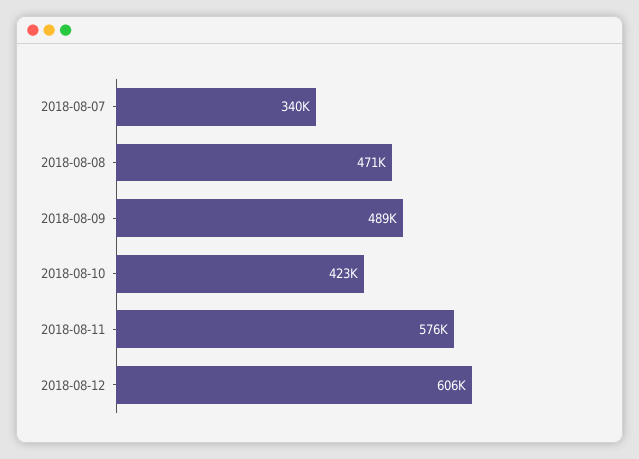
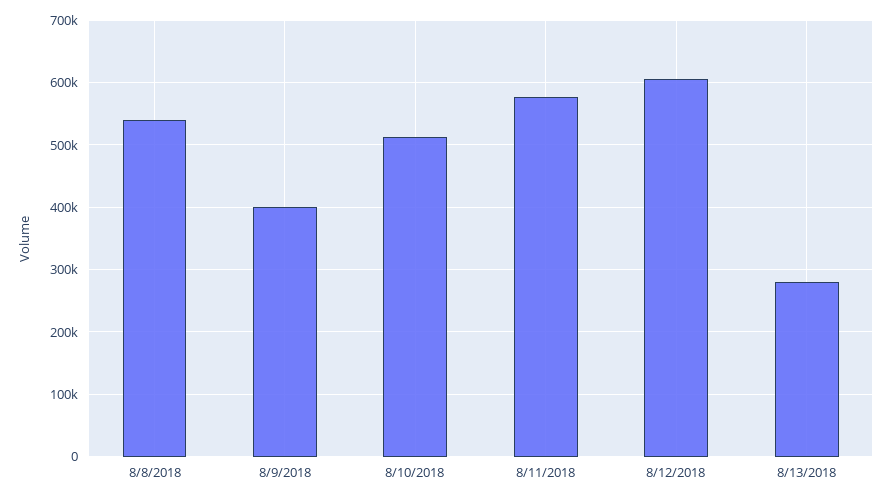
2018-08-07: 340000 -> none
2018-08-08: 471000 -> 540000
2018-08-09: 489000 -> 400000
2018-08-10: 423000 -> 510000
8/13/2018: none -> 280000

